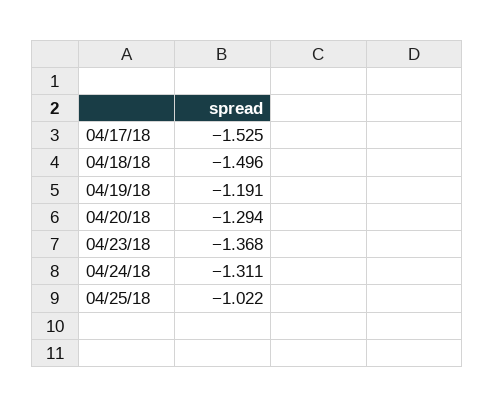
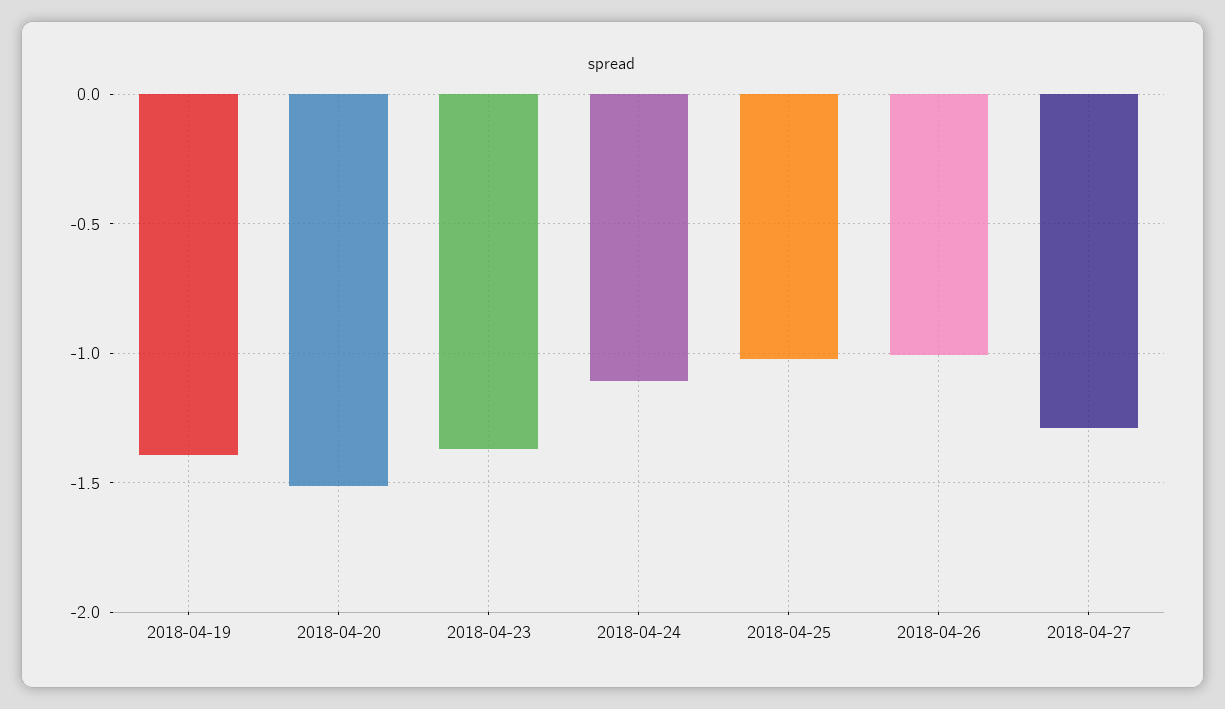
04/17/18: -1.525 -> none
04/18/18: -1.496 -> none
04/19/18: -1.191 -> -1.4
04/20/18: -1.294 -> -1.5
04/24/18: -1.311 -> -1.1
2018-04-26: none -> -1
2018-04-27: none -> -1.3

